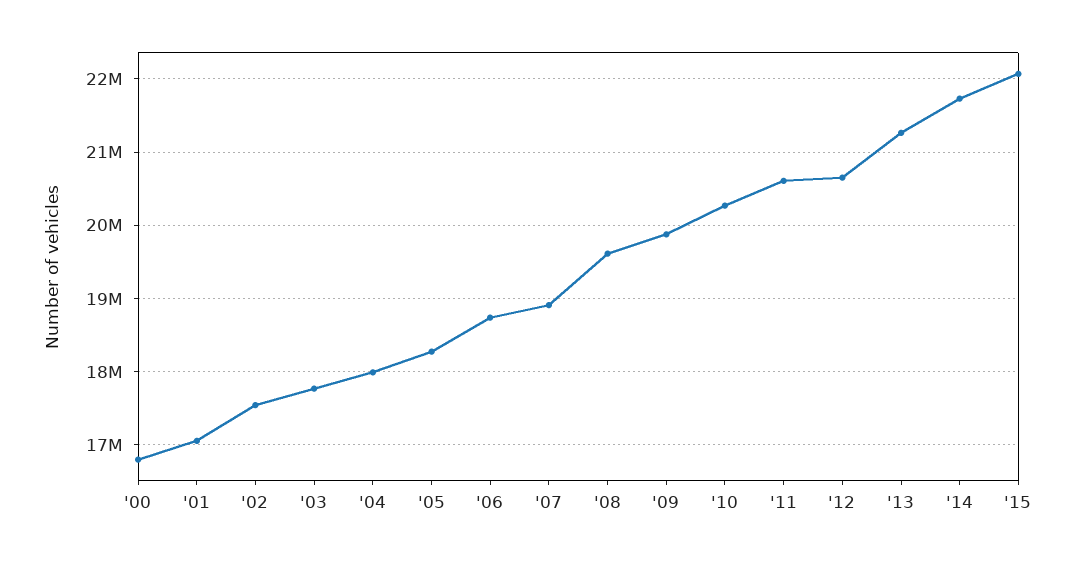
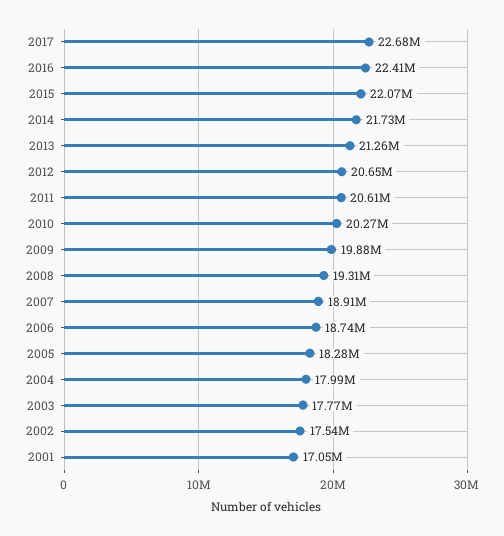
'00: 16800000 -> none
'08: 19600000 -> 19310000
2017: none -> 22680000
2016: none -> 22410000

